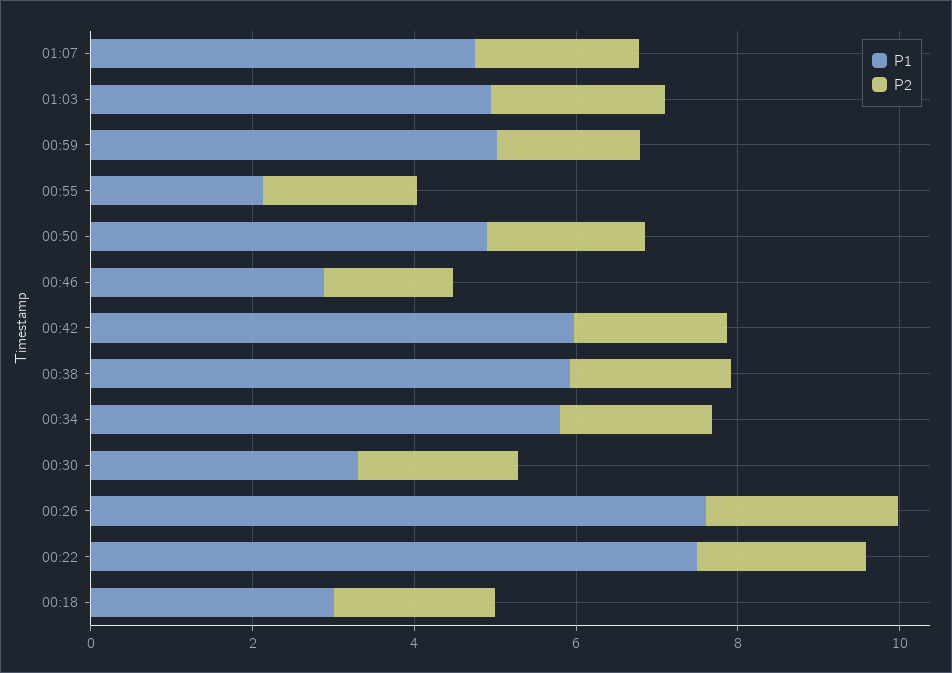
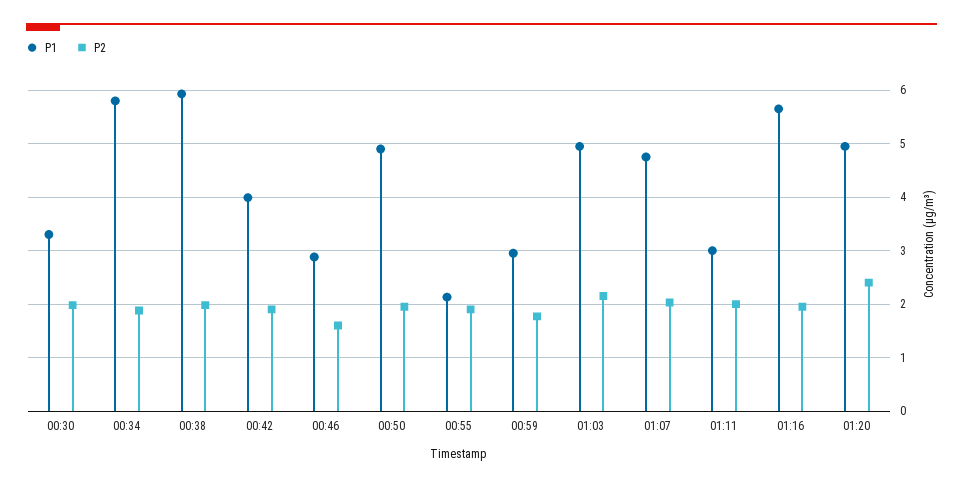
P1, 00:59: 5 -> 3
P1, 00:42: 6 -> 4
P1, 00:26: 7.5 -> none
P2, 00:26: 2.5 -> none
P1, 00:22: 7.5 -> none
P2, 00:22: 2 -> none
P1, 00:18: 3 -> none
P2, 00:18: 2 -> none
P1, 01:11: none -> 3
P2, 01:11: none -> 2
P1, 01:16: none -> 5.6
P2, 01:16: none -> 2
P1, 01:20: none -> 5
P2, 01:20: none -> 2.4

